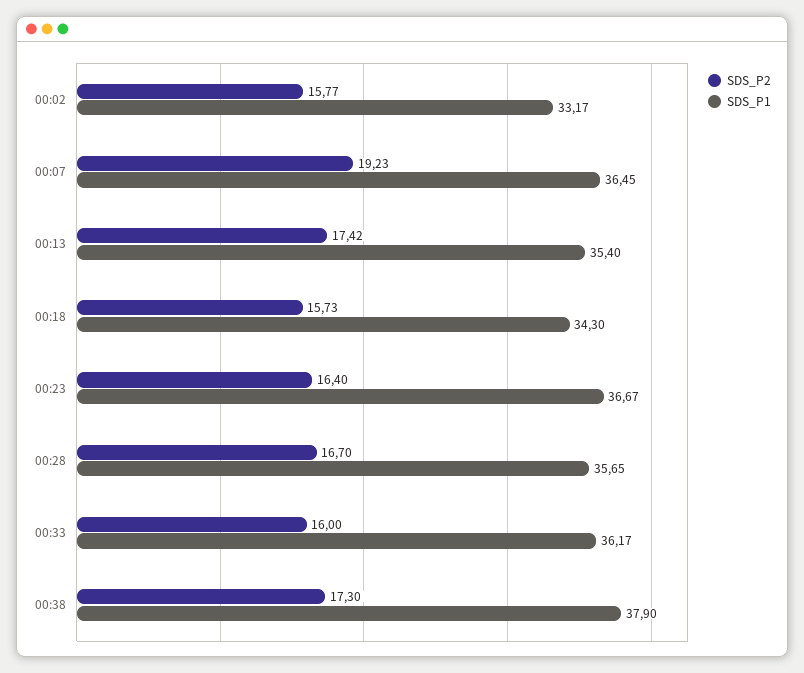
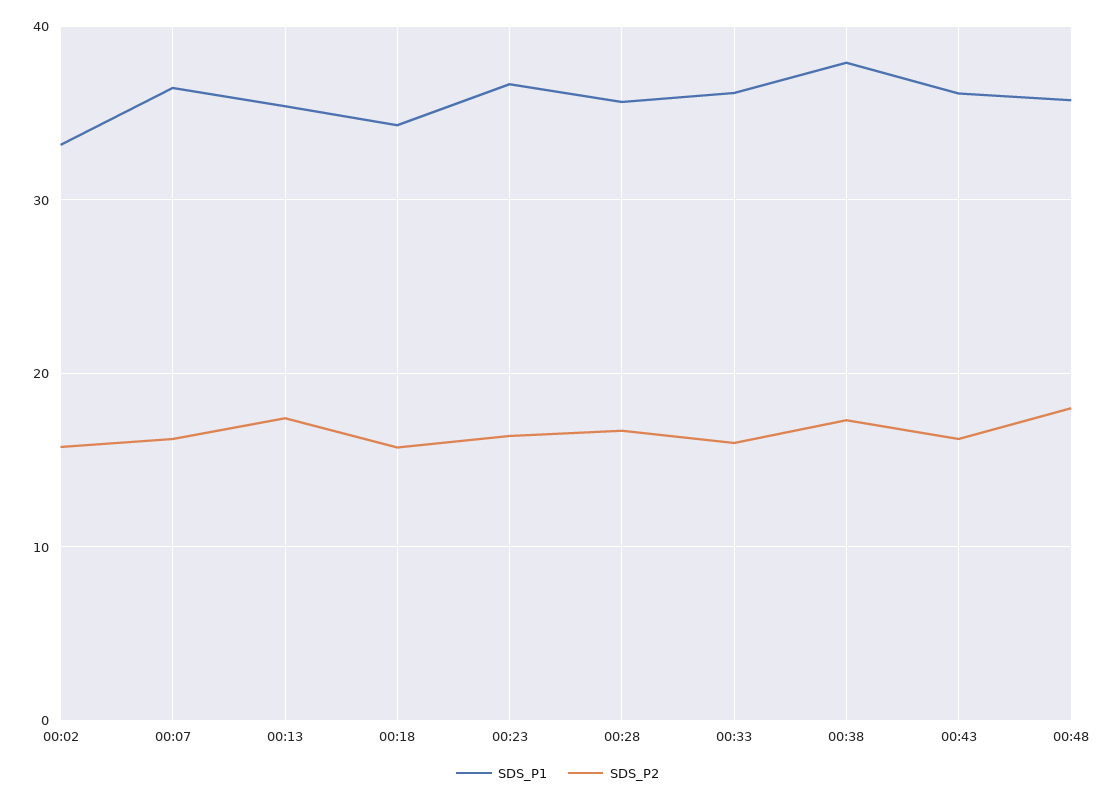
SDS_P2, 00:07: 19.23 -> 16
SDS_P1, 00:43: none -> 36
SDS_P2, 00:43: none -> 16
SDS_P1, 00:48: none -> 36
SDS_P2, 00:48: none -> 18

